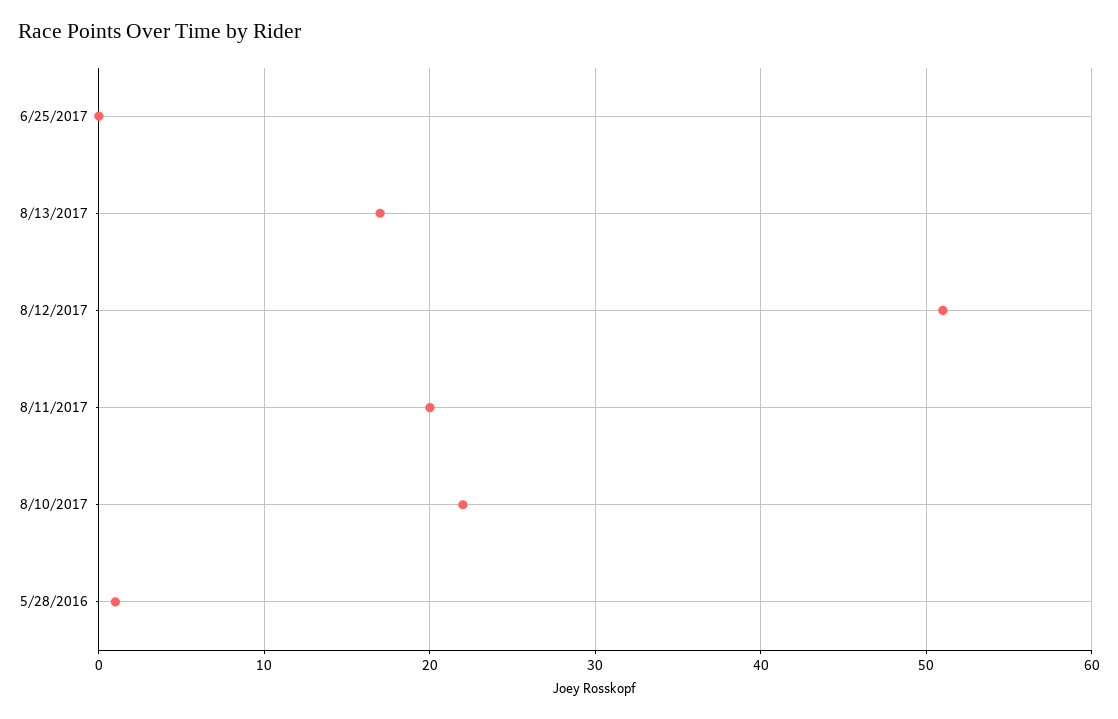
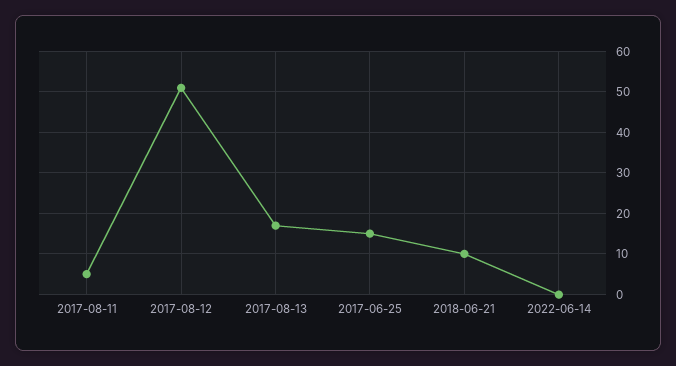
6/25/2017: 0 -> 15
8/11/2017: 20 -> 5
8/10/2017: 22 -> none
5/28/2016: 1 -> none
2018-06-21: none -> 10
2022-06-14: none -> 0

